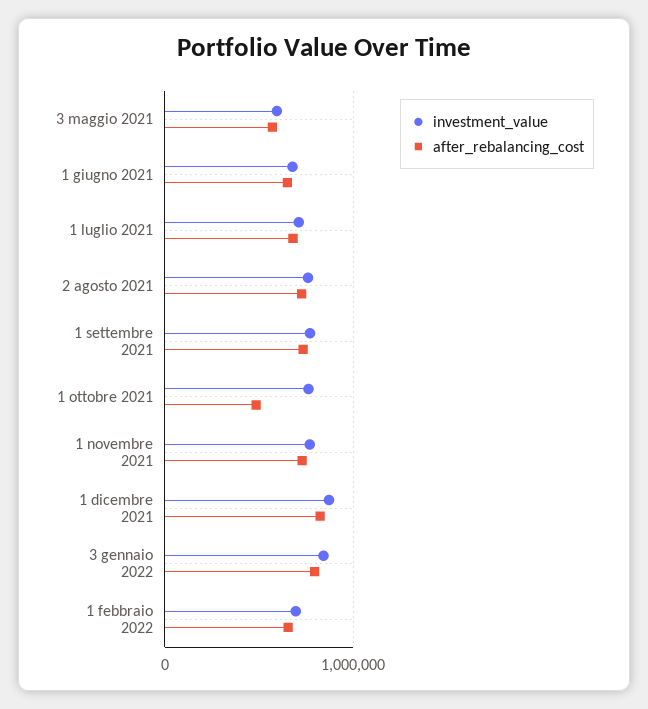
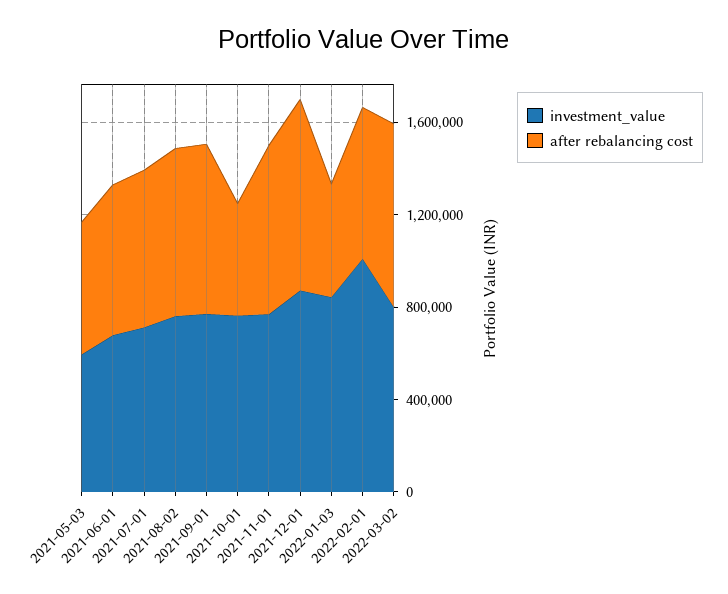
after_rebalancing_cost, 3 gennaio 2022: 800000 -> 500000
investment_value, 1 febbraio 2022: 700000 -> 1000000
investment_value, 2022-03-02: none -> 800000
after_rebalancing_cost, 2022-03-02: none -> 800000

